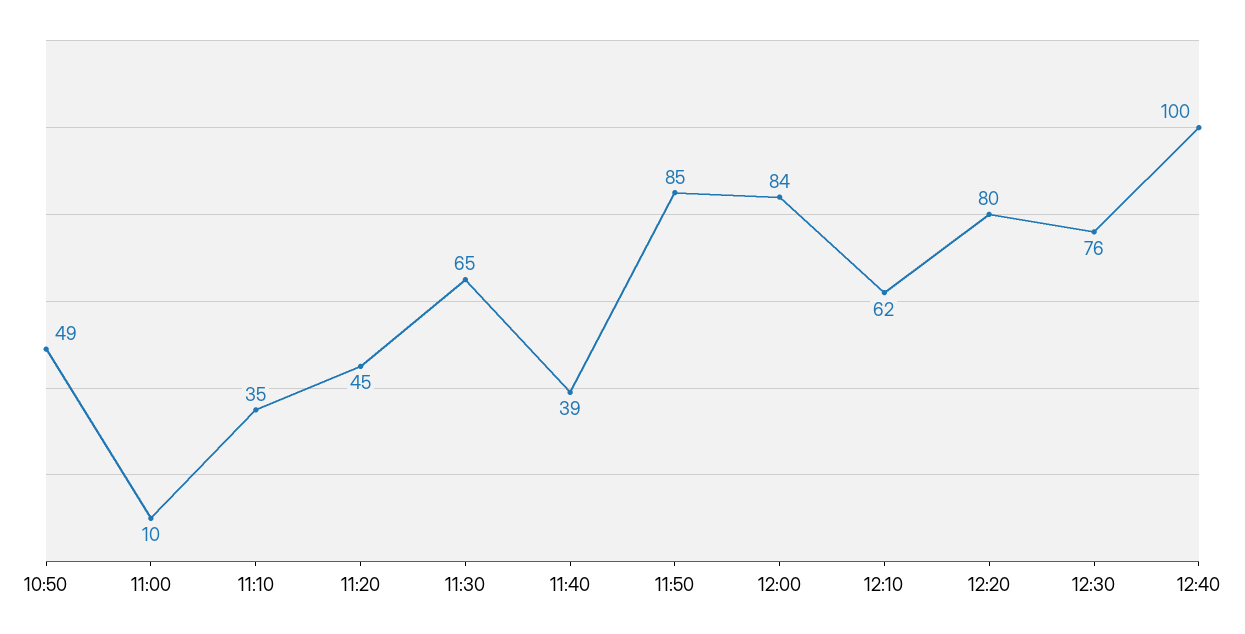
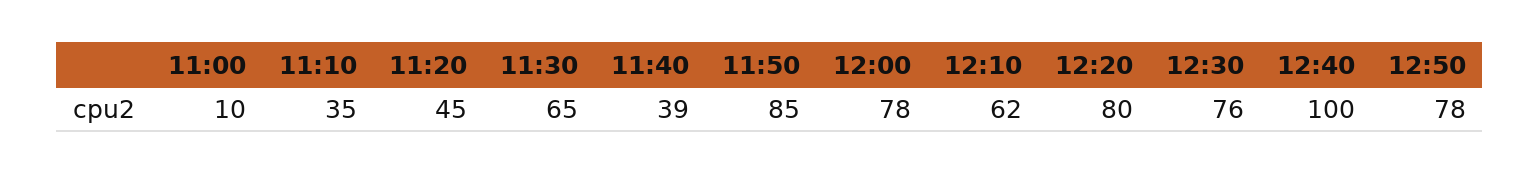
10:50: 49 -> none
12:00: 84 -> 78
12:50: none -> 78

